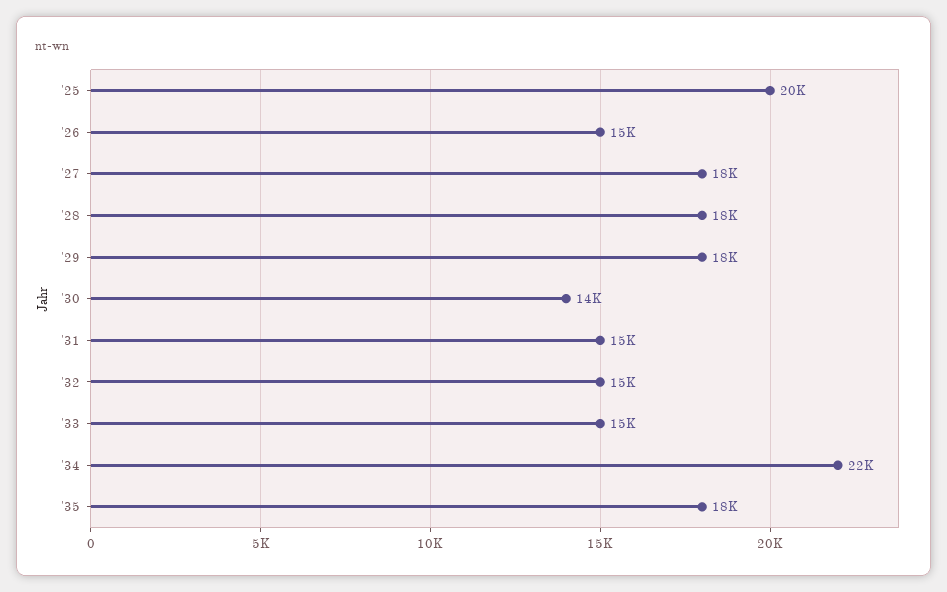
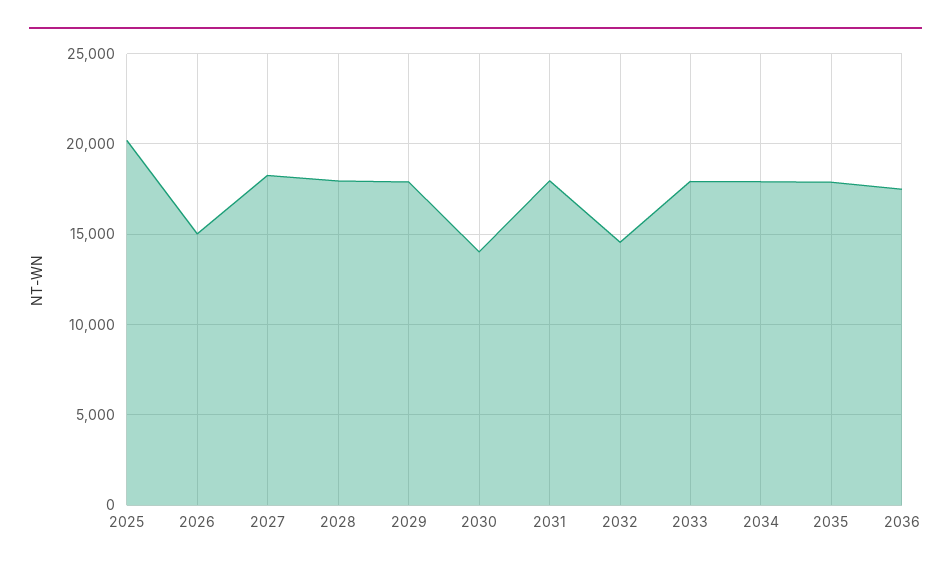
'31: 15000 -> 18000
'33: 15000 -> 18000
'34: 22000 -> 18000
2036: none -> 17500

